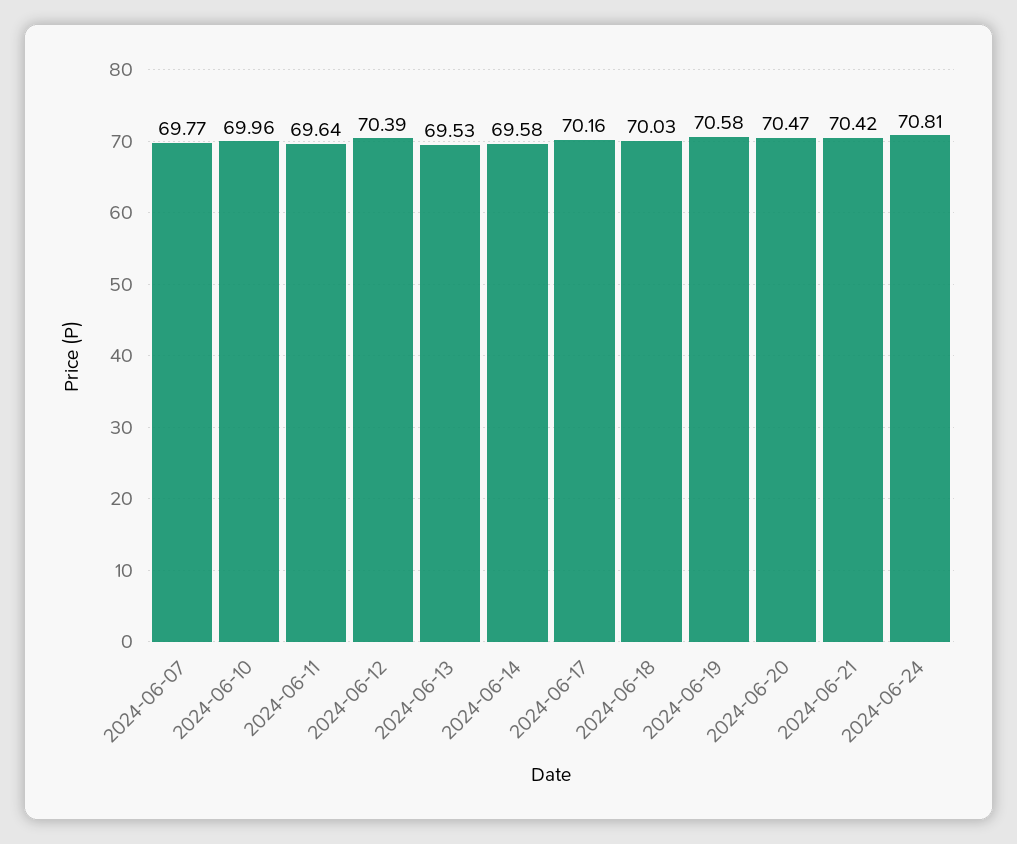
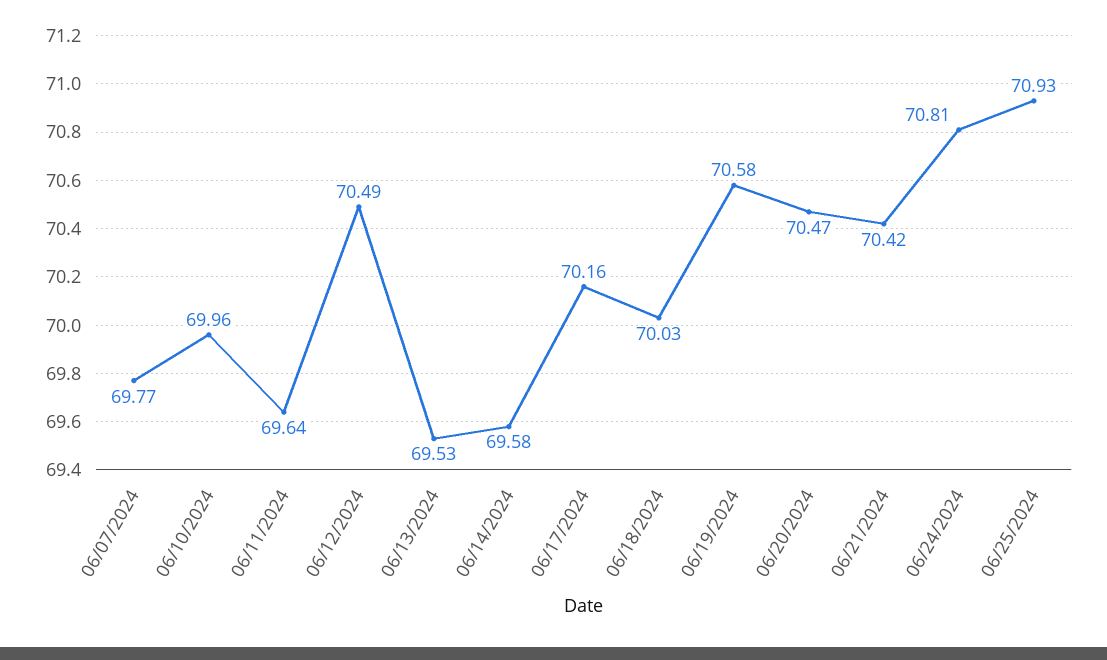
2024-06-12: 70.39 -> 70.49
06/25/2024: none -> 70.93

